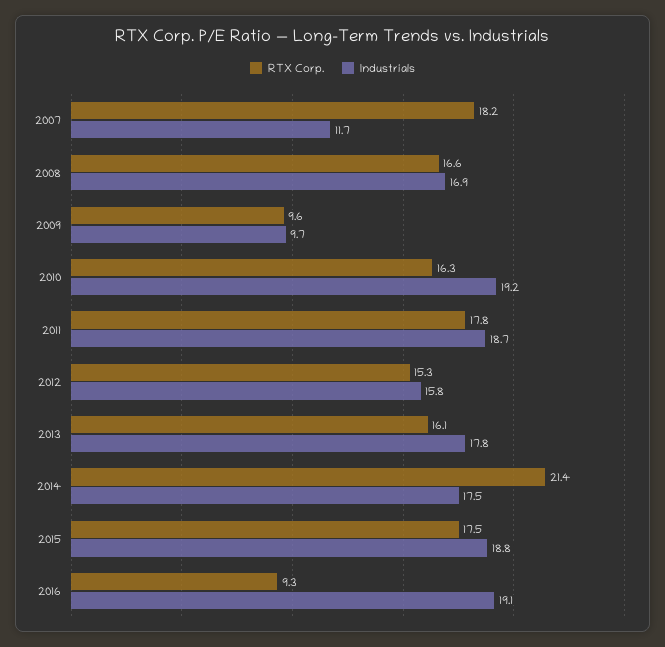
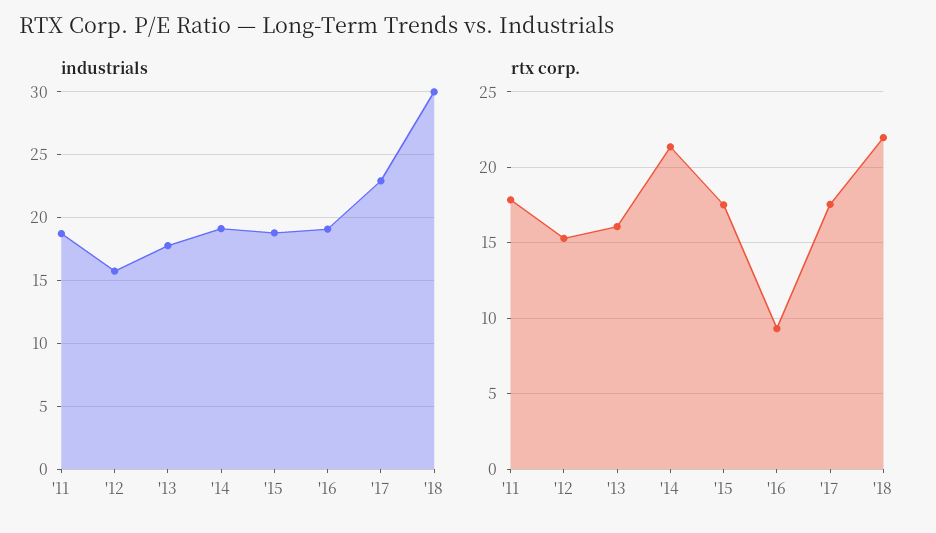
RTX Corp., 2007: 18.2 -> none
Industrials, 2007: 11.7 -> none
RTX Corp., 2008: 16.6 -> none
Industrials, 2008: 16.9 -> none
RTX Corp., 2009: 9.6 -> none
Industrials, 2009: 9.7 -> none
RTX Corp., 2010: 16.3 -> none
Industrials, 2010: 19.2 -> none
Industrials, 2014: 17.5 -> 19
Industrials, '17: none -> 23
Industrials, '18: none -> 30
RTX Corp., '17: none -> 17.5
RTX Corp., '18: none -> 22

